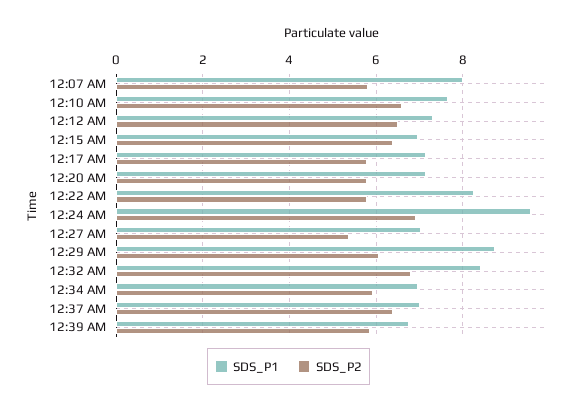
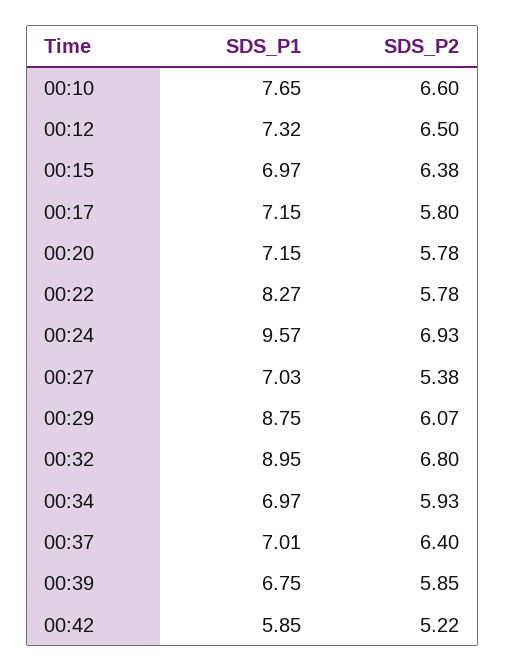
SDS_P1, 12:07 AM: 8 -> none
SDS_P2, 12:07 AM: 5.8 -> none
SDS_P1, 12:32 AM: 8.4 -> 8.95
SDS_P1, 00:42: none -> 5.85
SDS_P2, 00:42: none -> 5.22

